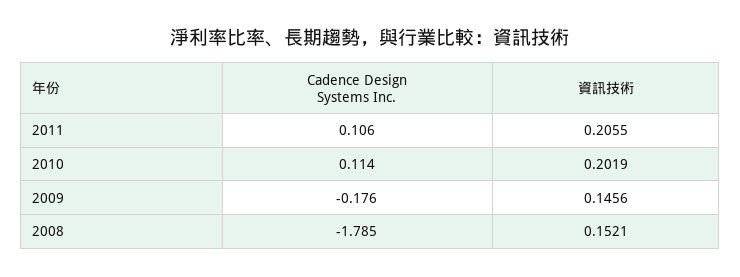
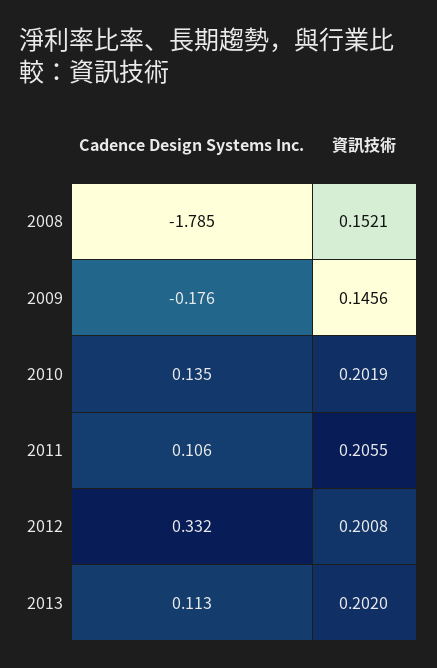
Cadence Design Systems Inc., 2010: 0.114 -> 0.135
Cadence Design Systems Inc., 2012: none -> 0.332
資訊技術, 2012: none -> 0.2008
Cadence Design Systems Inc., 2013: none -> 0.113
資訊技術, 2013: none -> 0.202

